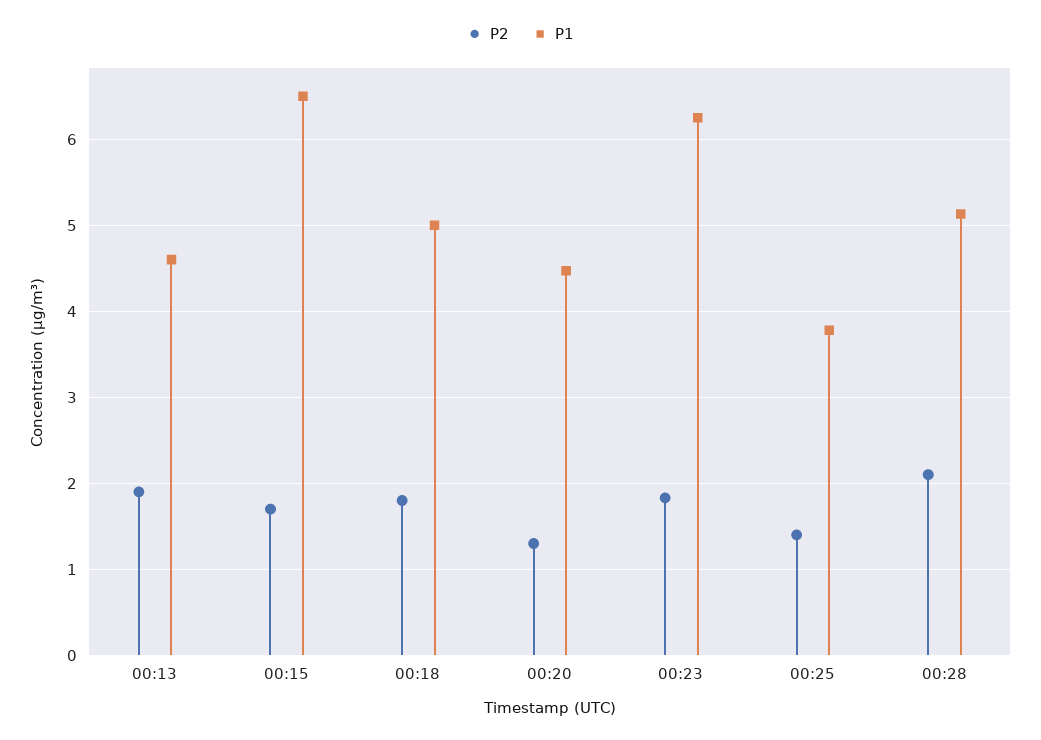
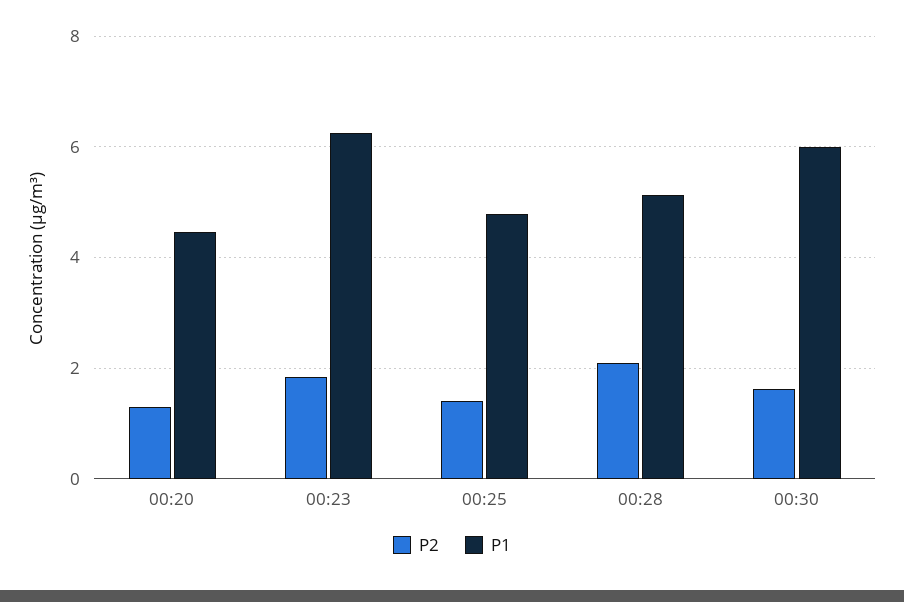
P2, 00:13: 1.9 -> none
P1, 00:13: 4.6 -> none
P2, 00:15: 1.7 -> none
P1, 00:15: 6.5 -> none
P2, 00:18: 1.8 -> none
P1, 00:18: 5 -> none
P1, 00:25: 3.8 -> 4.8
P2, 00:30: none -> 1.6
P1, 00:30: none -> 6

